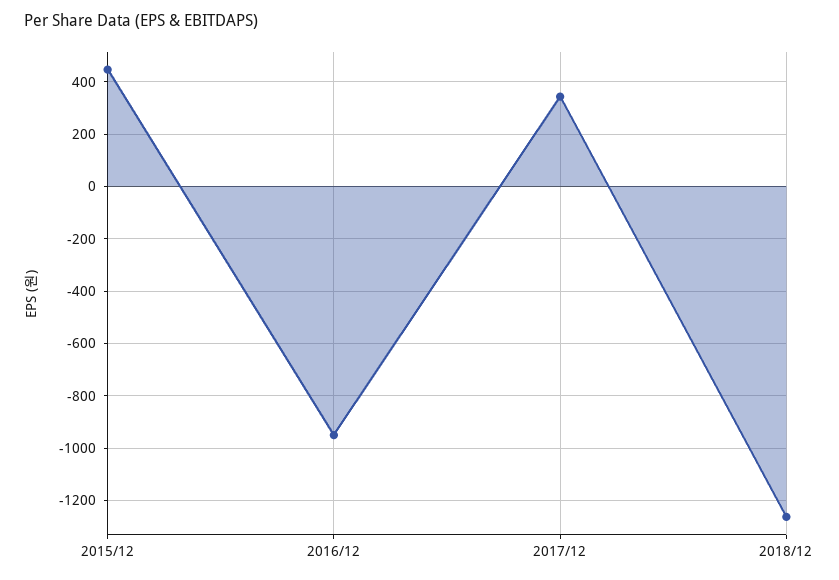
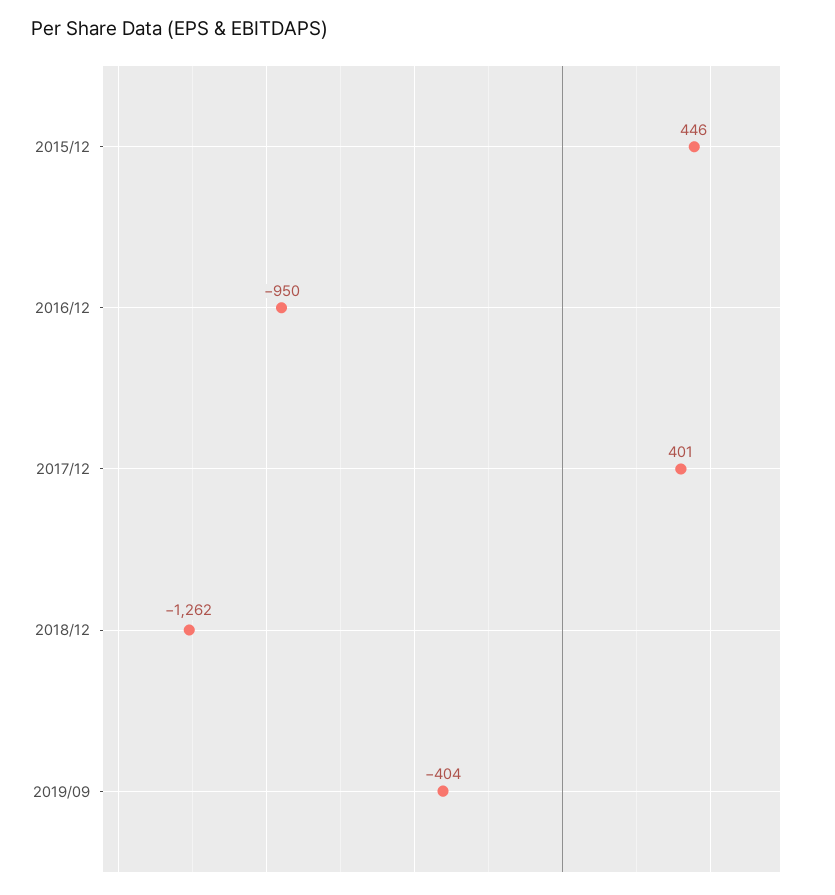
2017/12: 350 -> 401
2019/09: none -> -404

